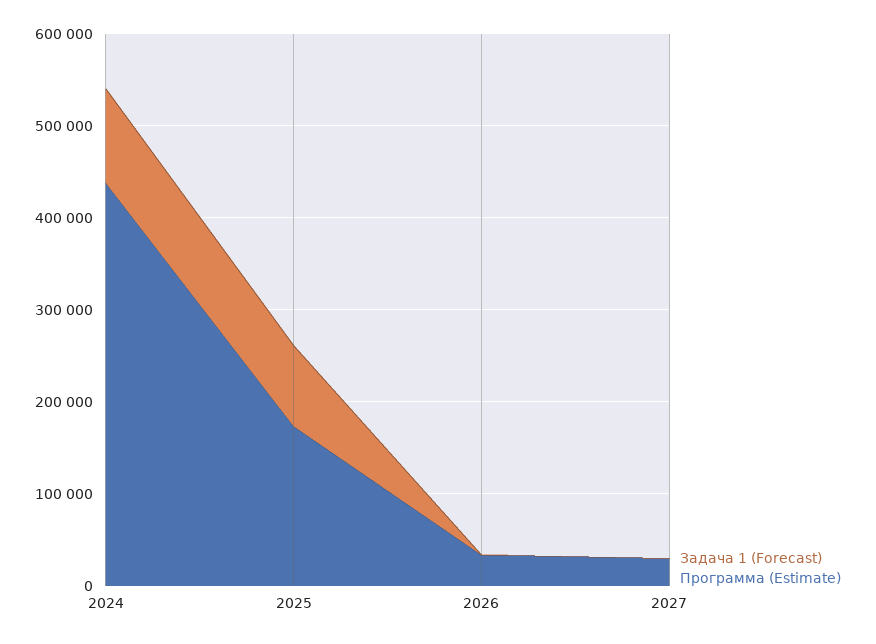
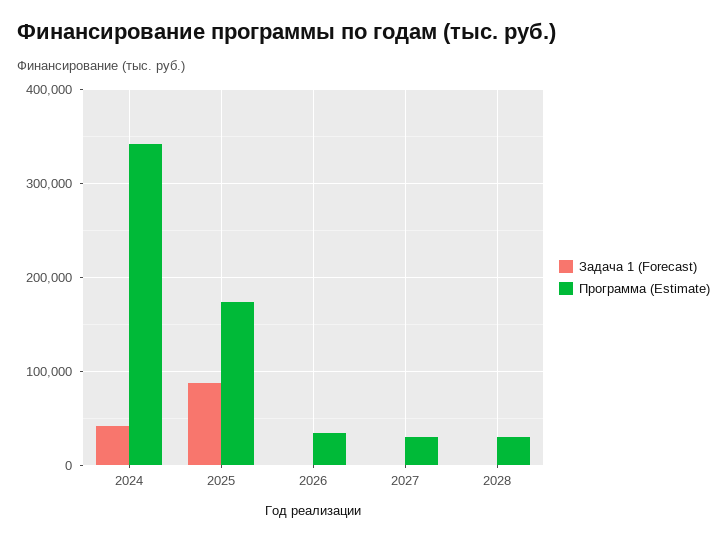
Задача 1 (Forecast), 2024: 100000 -> 40000
Программа (Estimate), 2024: 440000 -> 340000
Задача 1 (Forecast), 2028: none -> 0
Программа (Estimate), 2028: none -> 30000

